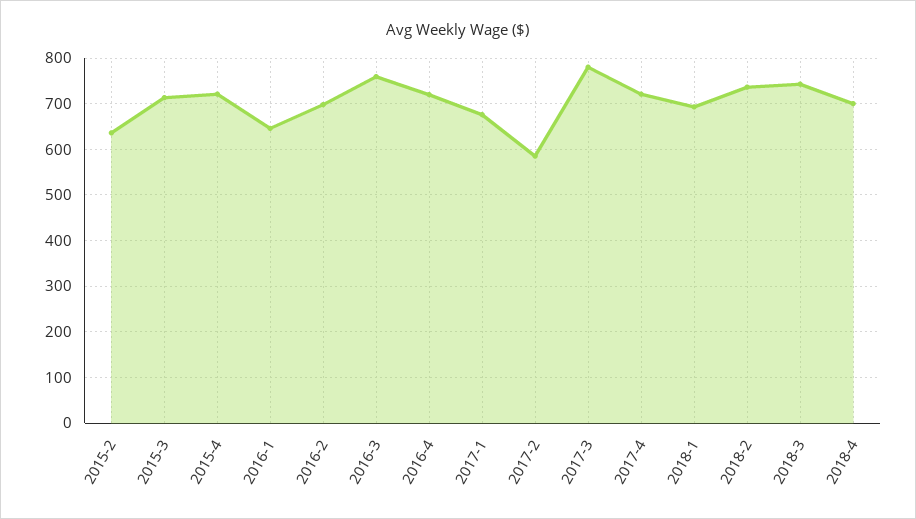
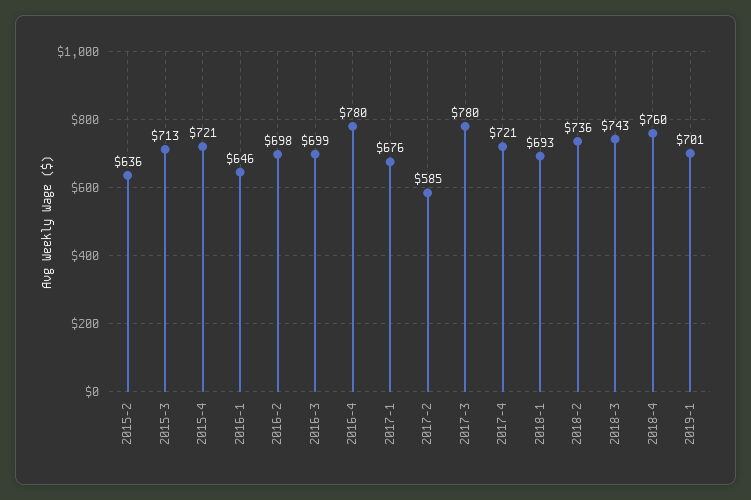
2016-3: 760 -> 699
2016-4: 720 -> 780
2018-4: 700 -> 760
2019-1: none -> 701

